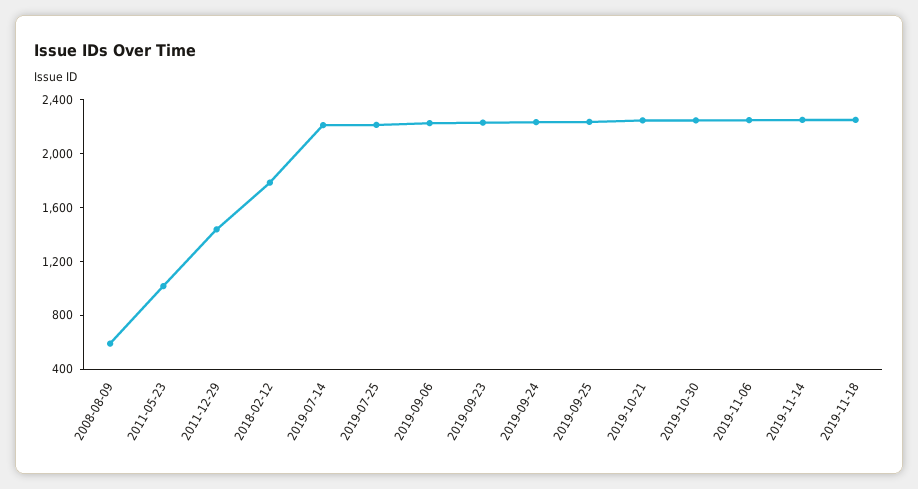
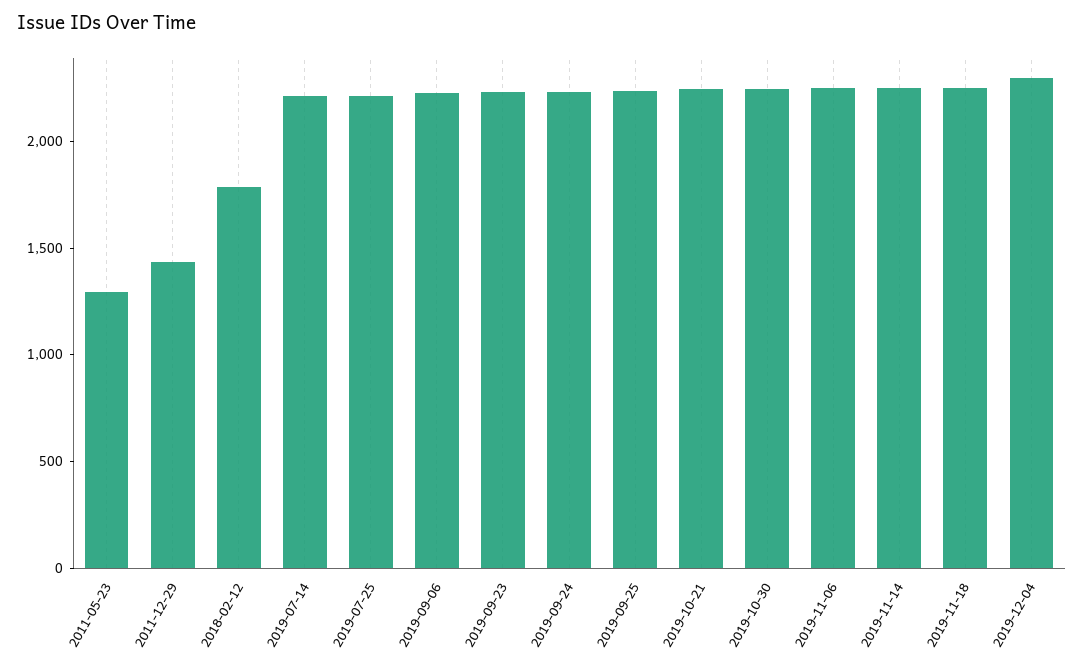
2008-08-09: 600 -> none
2011-05-23: 1000 -> 1300
2019-12-04: none -> 2300

